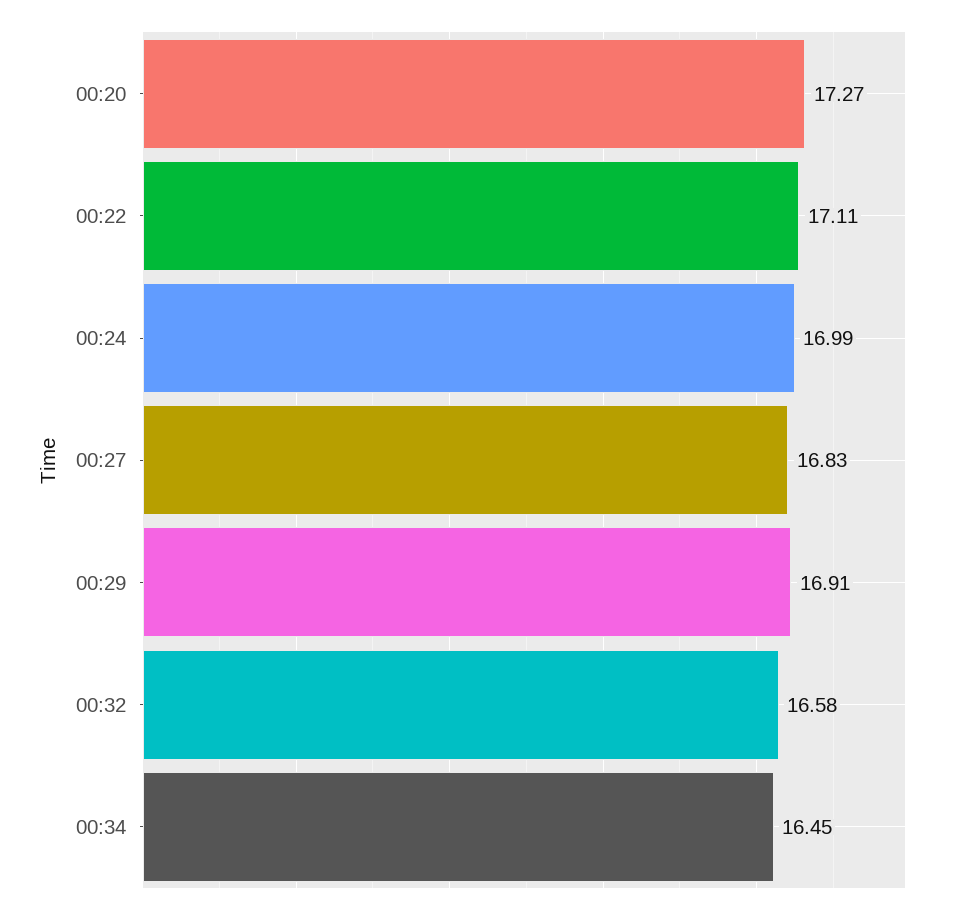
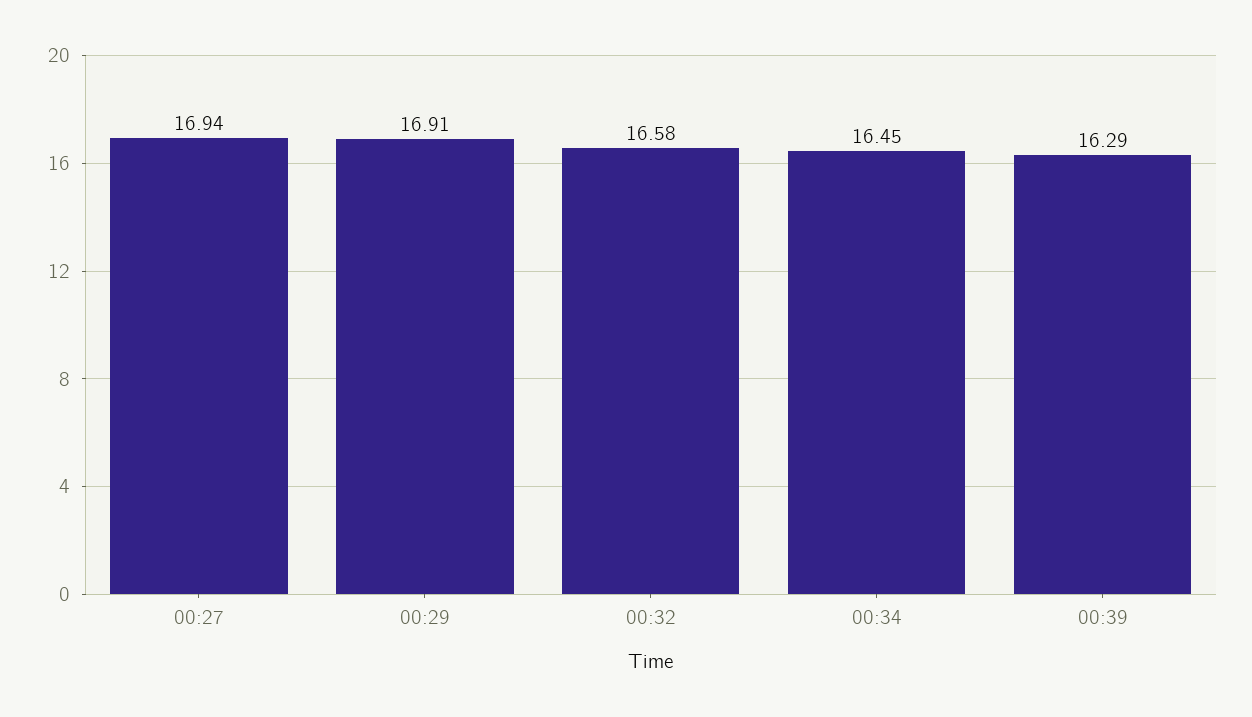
00:20: 17.27 -> none
00:22: 17.11 -> none
00:24: 16.99 -> none
00:27: 16.83 -> 16.94
00:39: none -> 16.29

